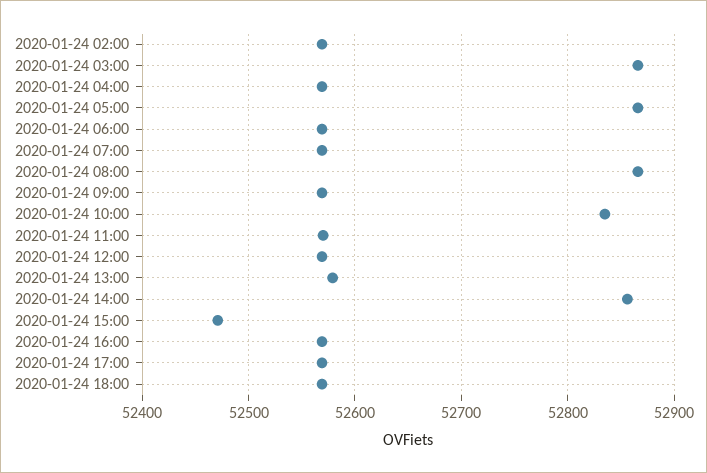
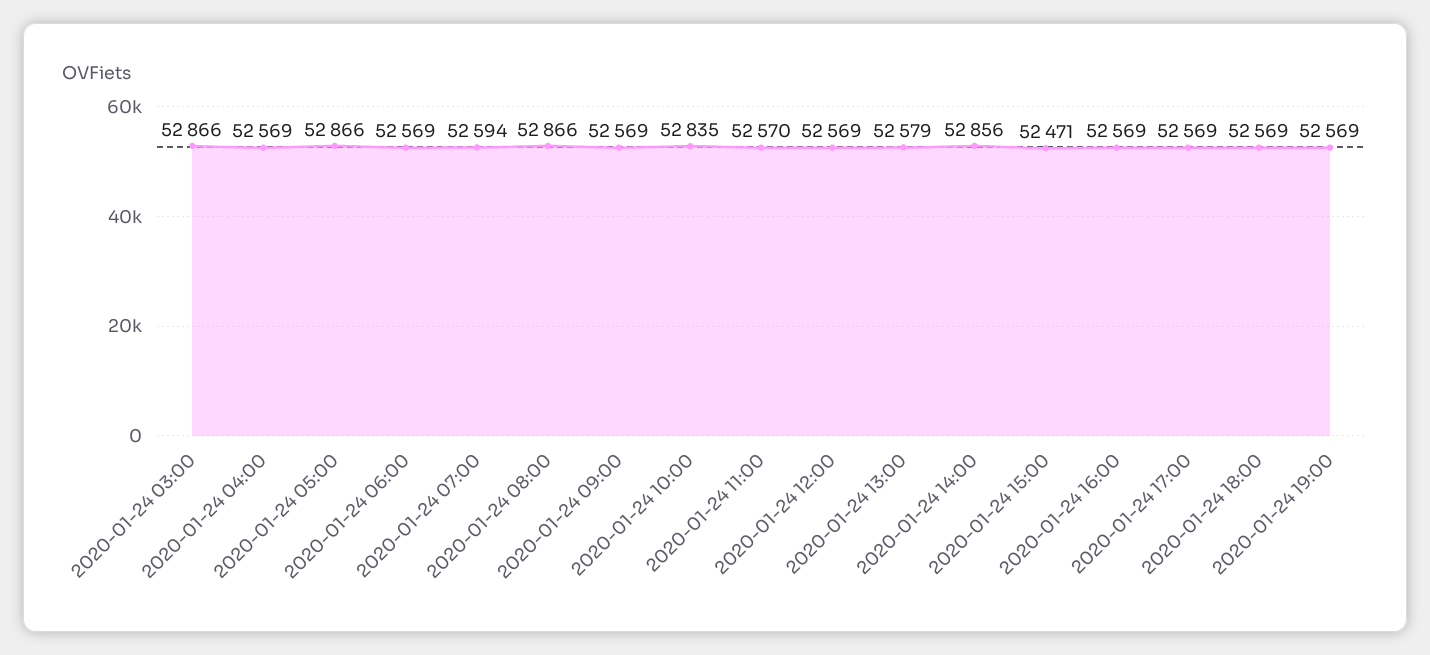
2020-01-24 02:00: 52570 -> none
2020-01-24 07:00: 52570 -> 52594
2020-01-24 19:00: none -> 52569

